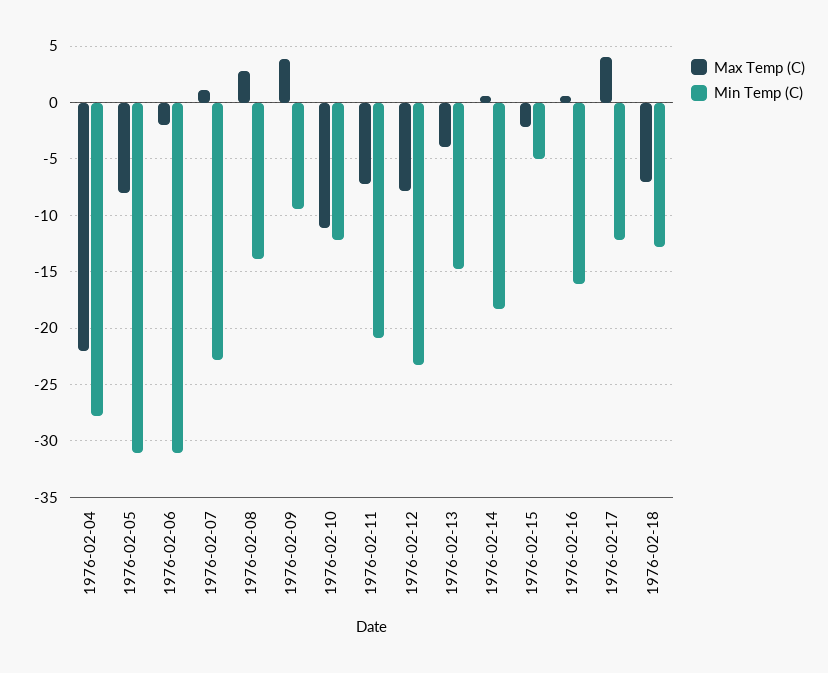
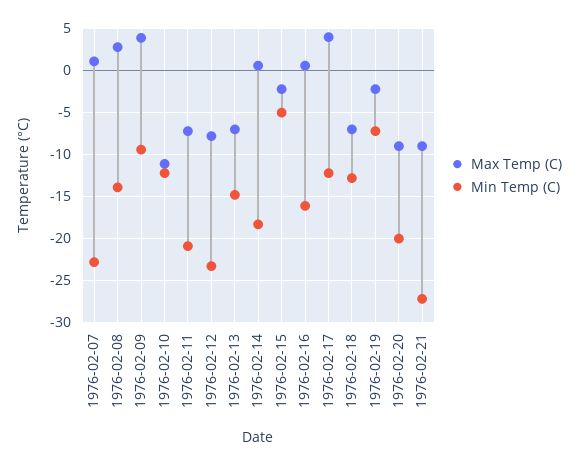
Max Temp (C), 1976-02-04: -22 -> none
Min Temp (C), 1976-02-04: -28 -> none
Max Temp (C), 1976-02-05: -8 -> none
Min Temp (C), 1976-02-05: -31 -> none
Max Temp (C), 1976-02-06: -2 -> none
Min Temp (C), 1976-02-06: -31 -> none
Max Temp (C), 1976-02-13: -4 -> -7
Max Temp (C), 1976-02-19: none -> -2
Min Temp (C), 1976-02-19: none -> -7
Max Temp (C), 1976-02-20: none -> -9
Min Temp (C), 1976-02-20: none -> -20
Max Temp (C), 1976-02-21: none -> -9
Min Temp (C), 1976-02-21: none -> -27

